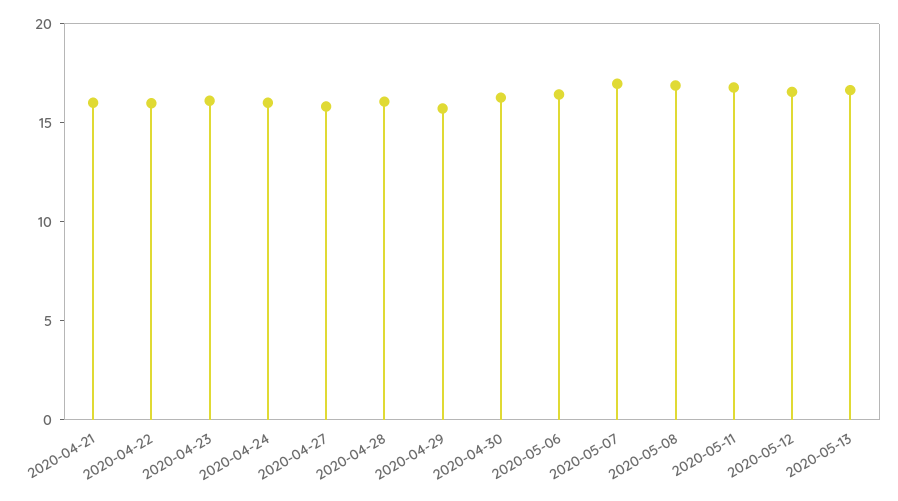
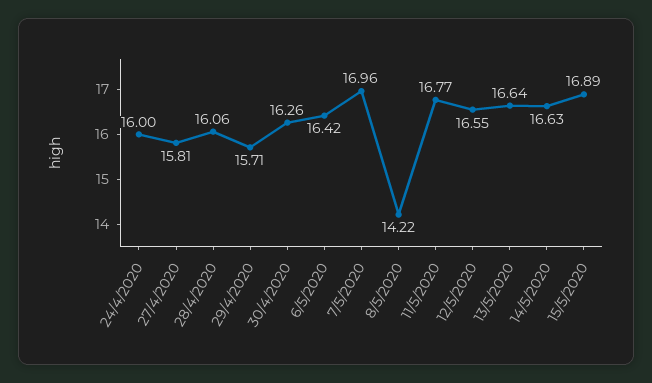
2020-04-21: 16 -> none
2020-04-22: 16 -> none
2020-04-23: 16 -> none
2020-05-08: 17 -> 14.22
14/5/2020: none -> 16.63
15/5/2020: none -> 16.89

